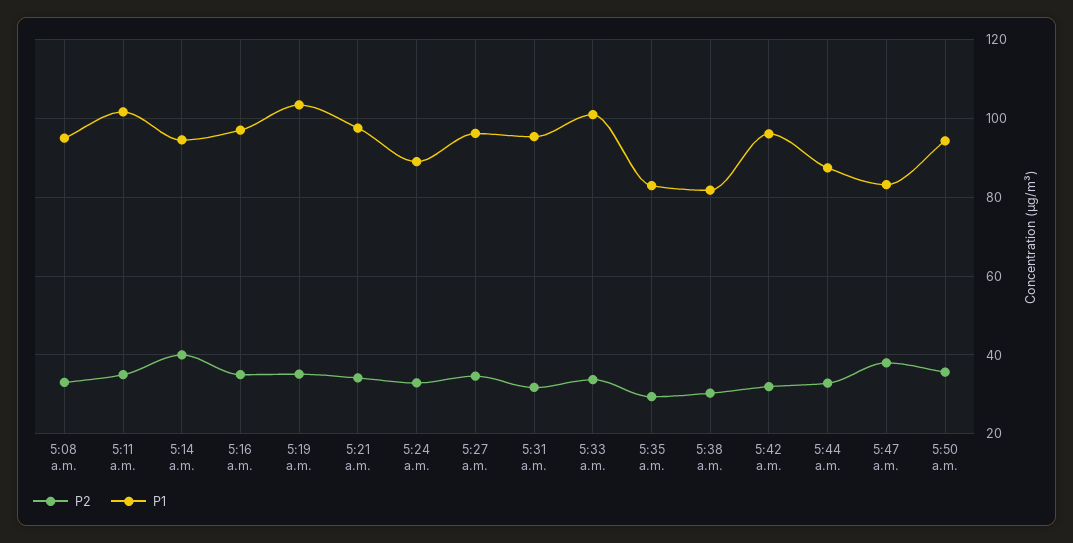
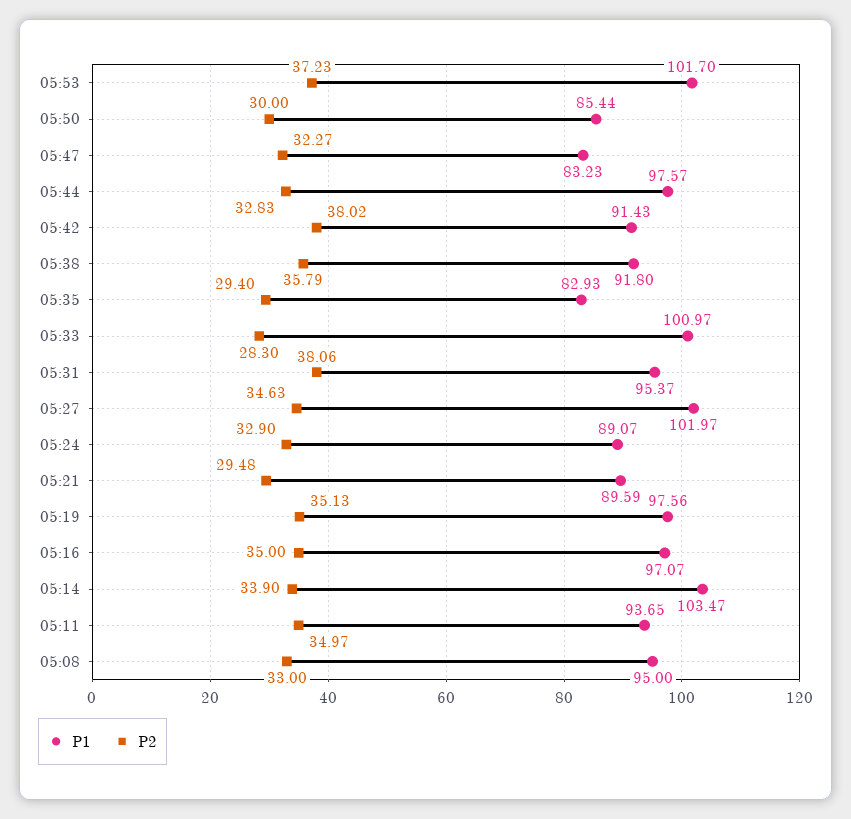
P1, 5:11 a.m.: 102 -> 93.65
P2, 5:14 a.m.: 40 -> 33.9
P1, 5:14 a.m.: 94 -> 103.47
P1, 5:19 a.m.: 104 -> 97.56
P2, 5:21 a.m.: 34 -> 29.48
P1, 5:21 a.m.: 98 -> 89.59
P1, 5:27 a.m.: 96 -> 101.97
P2, 5:31 a.m.: 32 -> 38.06
P2, 5:33 a.m.: 34 -> 28.3
P2, 5:38 a.m.: 30 -> 35.79
P1, 5:38 a.m.: 82 -> 91.8
P2, 5:42 a.m.: 32 -> 38.02
P1, 5:42 a.m.: 96 -> 91.43
P1, 5:44 a.m.: 88 -> 97.57
P2, 5:47 a.m.: 38 -> 32.27
P2, 5:50 a.m.: 36 -> 30
P1, 5:50 a.m.: 94 -> 85.44
P1, 05:53: none -> 101.7
P2, 05:53: none -> 37.23

